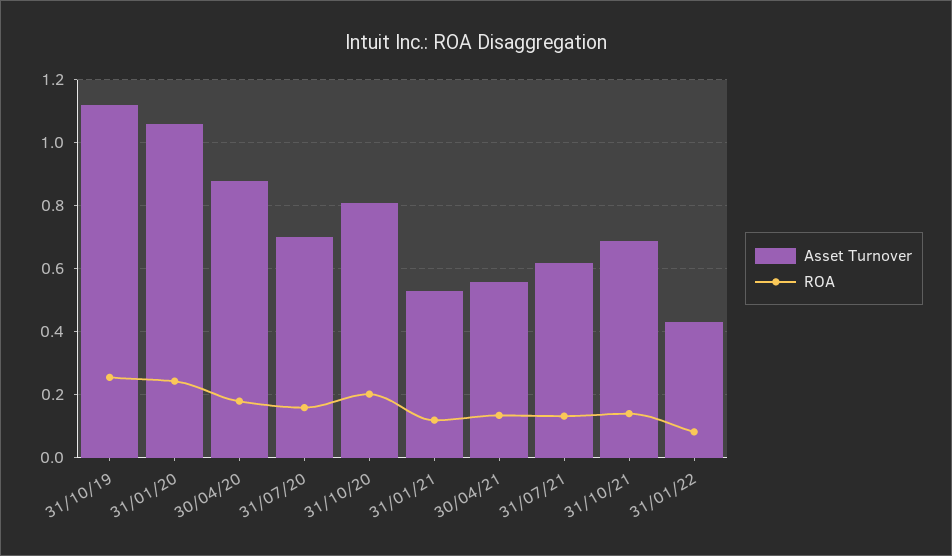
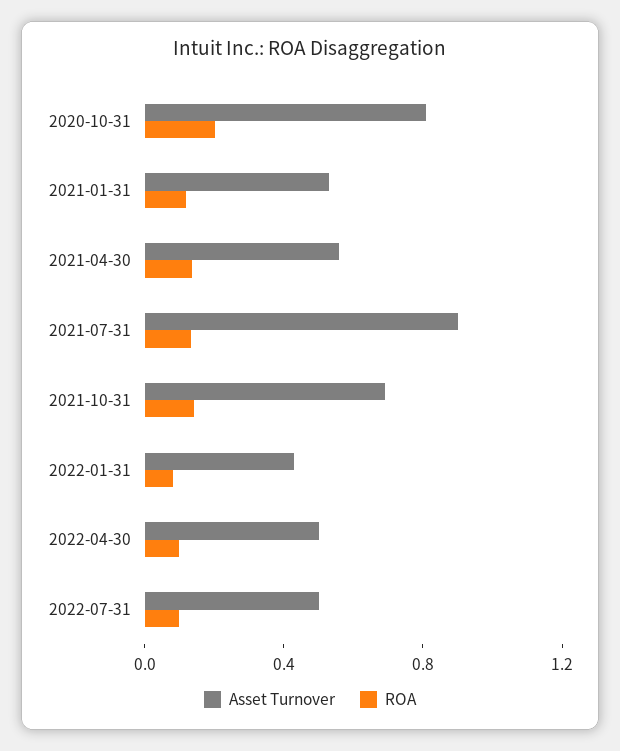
Asset Turnover, 31/10/19: 1.12 -> none
ROA, 31/10/19: 0.26 -> none
Asset Turnover, 31/01/20: 1.06 -> none
ROA, 31/01/20: 0.24 -> none
Asset Turnover, 30/04/20: 0.88 -> none
ROA, 30/04/20: 0.18 -> none
Asset Turnover, 31/07/20: 0.7 -> none
ROA, 31/07/20: 0.16 -> none
Asset Turnover, 31/07/21: 0.62 -> 0.9
Asset Turnover, 2022-04-30: none -> 0.5
ROA, 2022-04-30: none -> 0.1
Asset Turnover, 2022-07-31: none -> 0.5
ROA, 2022-07-31: none -> 0.1

